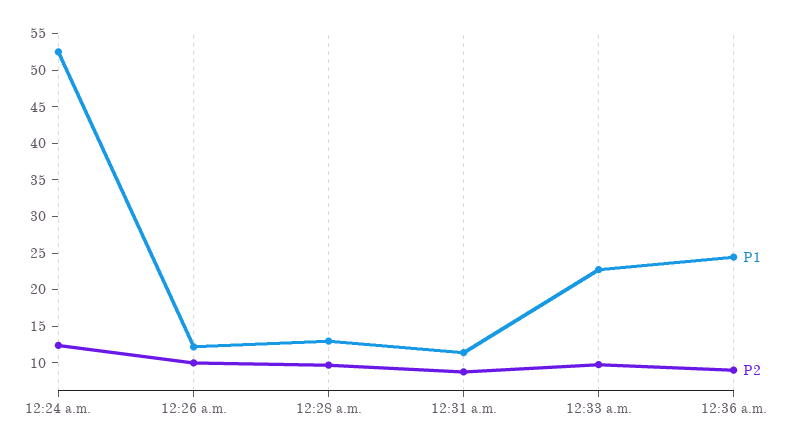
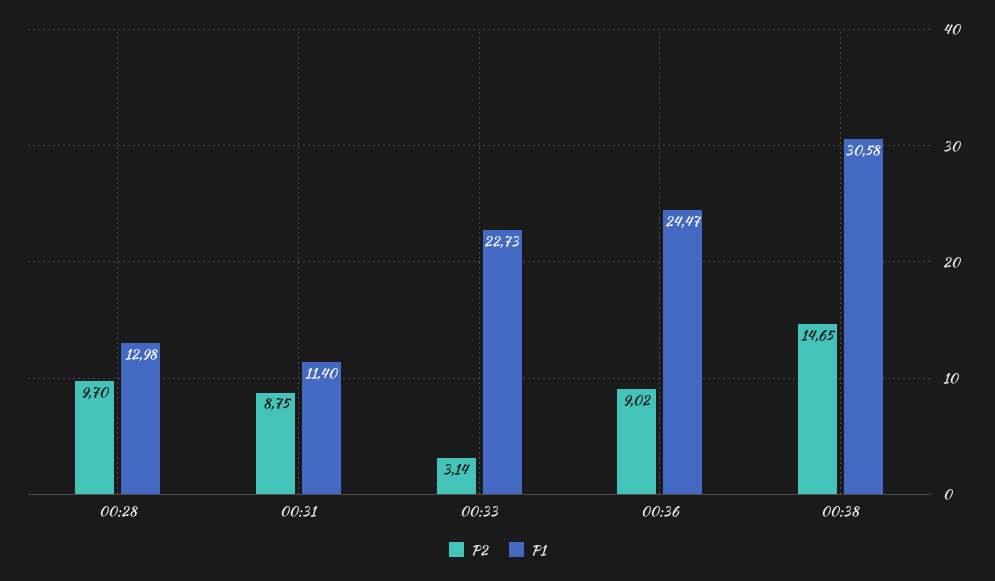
P1, 12:24 a.m.: 52.5 -> none
P2, 12:24 a.m.: 12.5 -> none
P1, 12:26 a.m.: 12.5 -> none
P2, 12:26 a.m.: 10 -> none
P2, 12:33 a.m.: 10 -> 3.14
P2, 00:38: none -> 14.65
P1, 00:38: none -> 30.58

